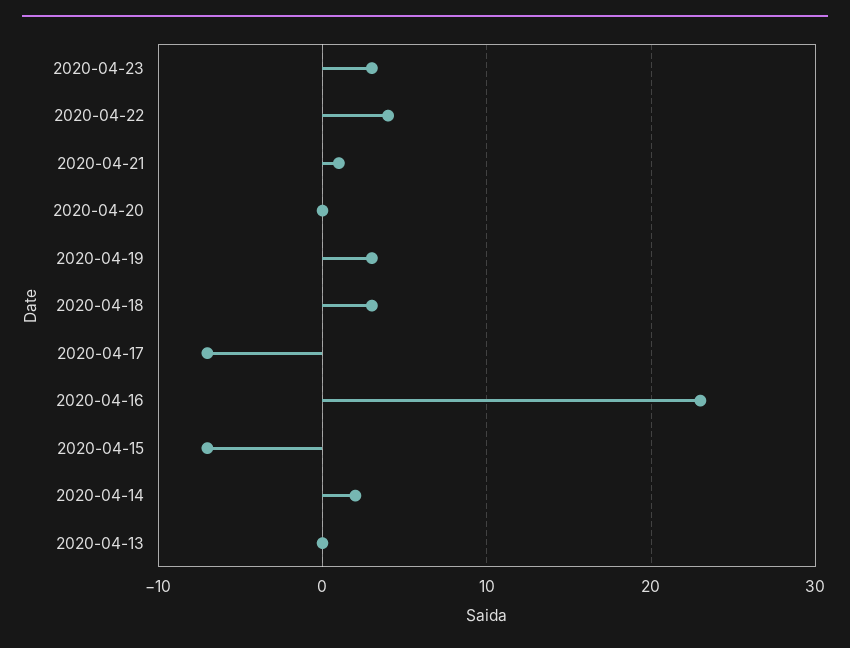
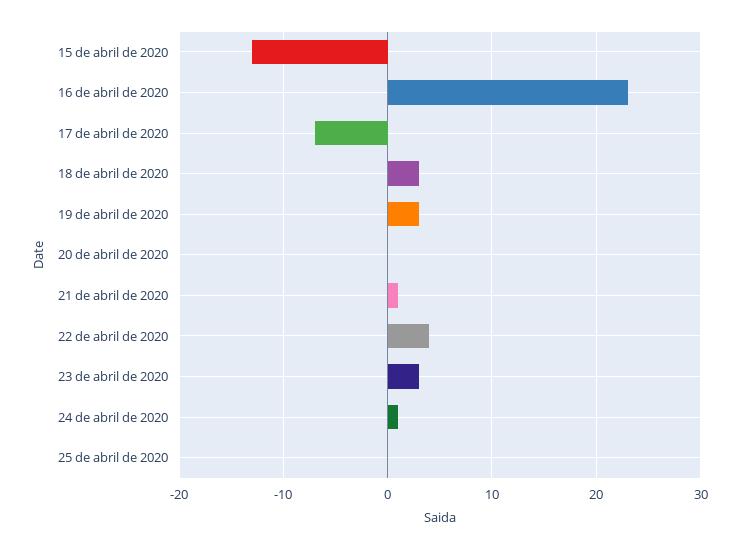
2020-04-15: -7 -> -13
2020-04-14: 2 -> none
2020-04-13: 0 -> none
24 de abril de 2020: none -> 1
25 de abril de 2020: none -> 0

